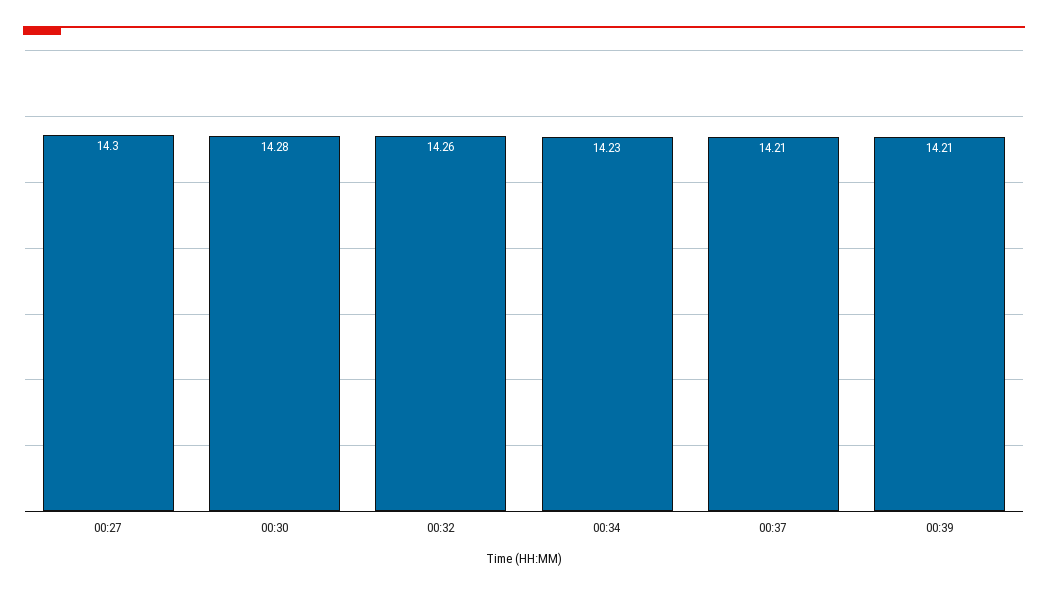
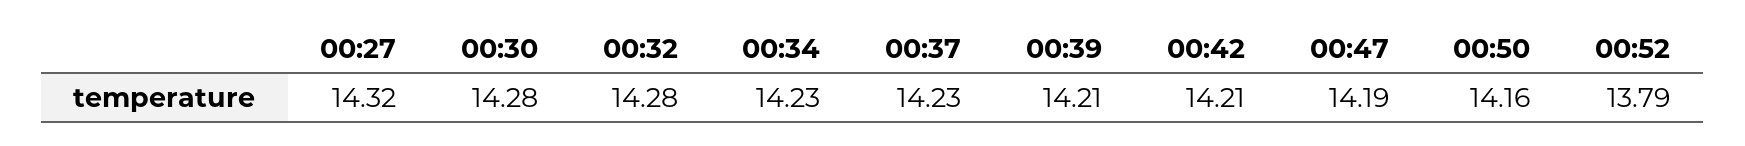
00:27: 14.3 -> 14.32
00:32: 14.26 -> 14.28
00:37: 14.21 -> 14.23
00:42: none -> 14.21
00:47: none -> 14.19
00:50: none -> 14.16
00:52: none -> 13.79

